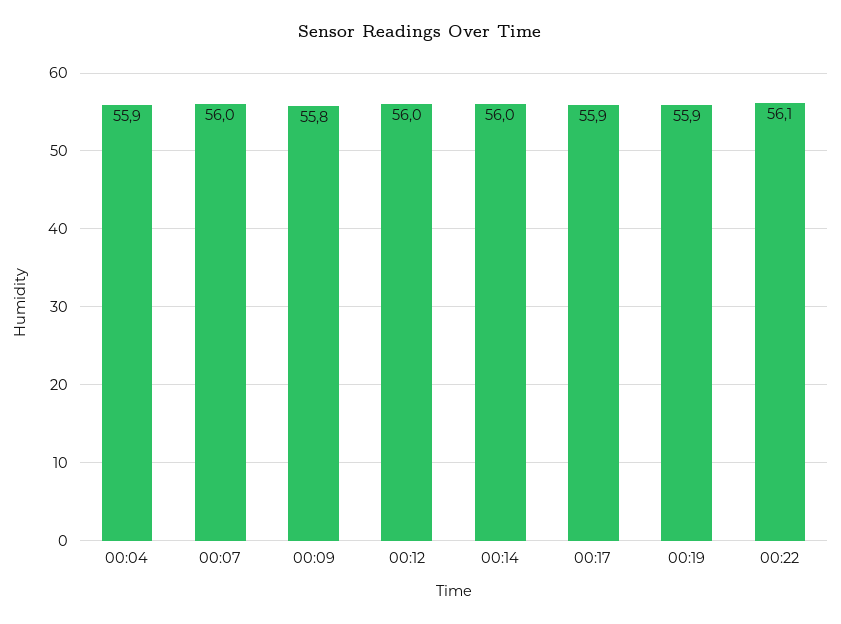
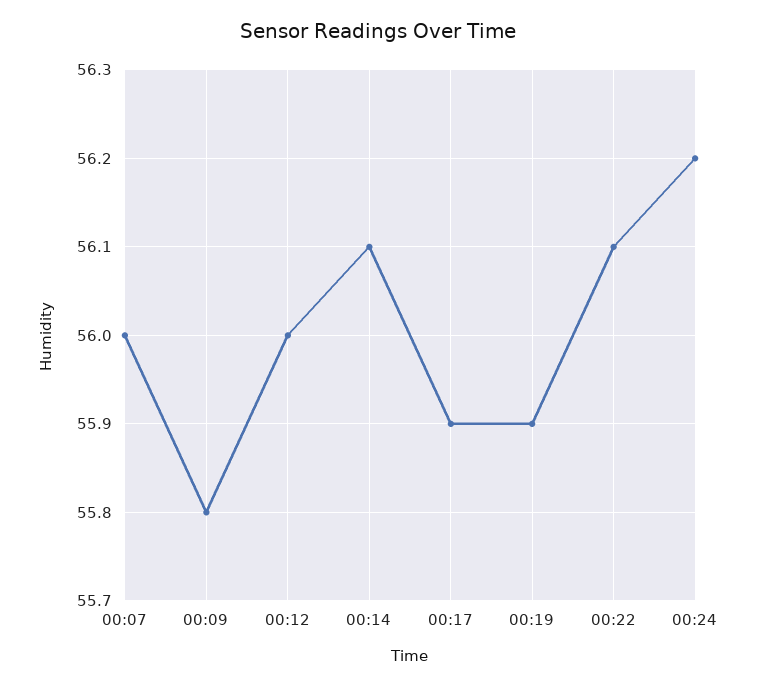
00:04: 55.9 -> none
00:14: 56 -> 56.1
00:24: none -> 56.2

